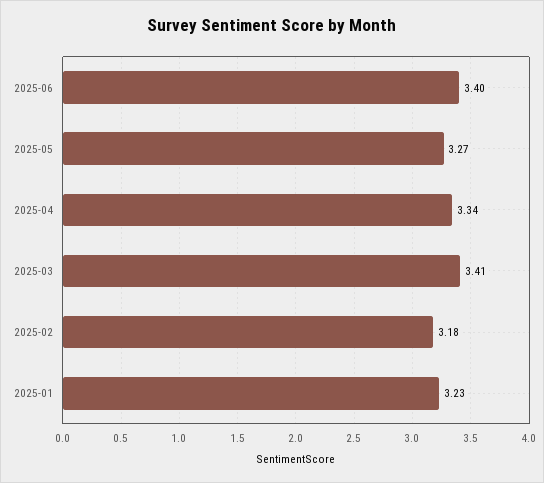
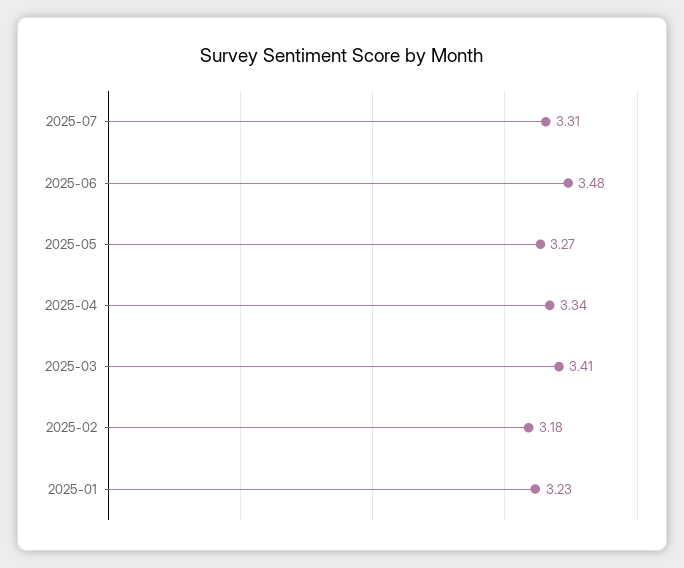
2025-06: 3.4 -> 3.48
2025-07: none -> 3.31

